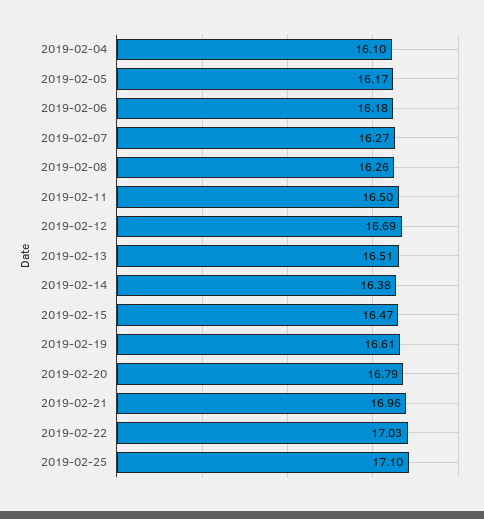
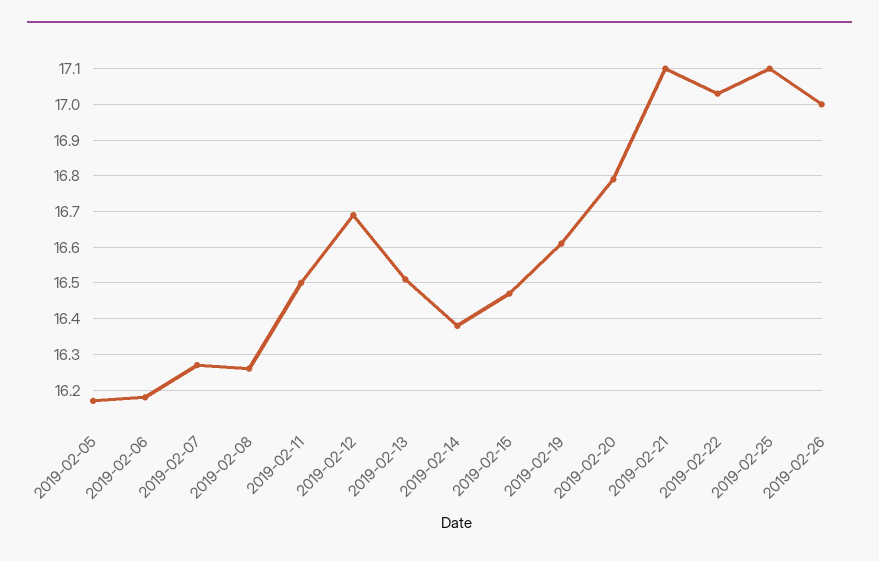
2019-02-04: 16.1 -> none
2019-02-21: 16.96 -> 17.1
2019-02-26: none -> 17

